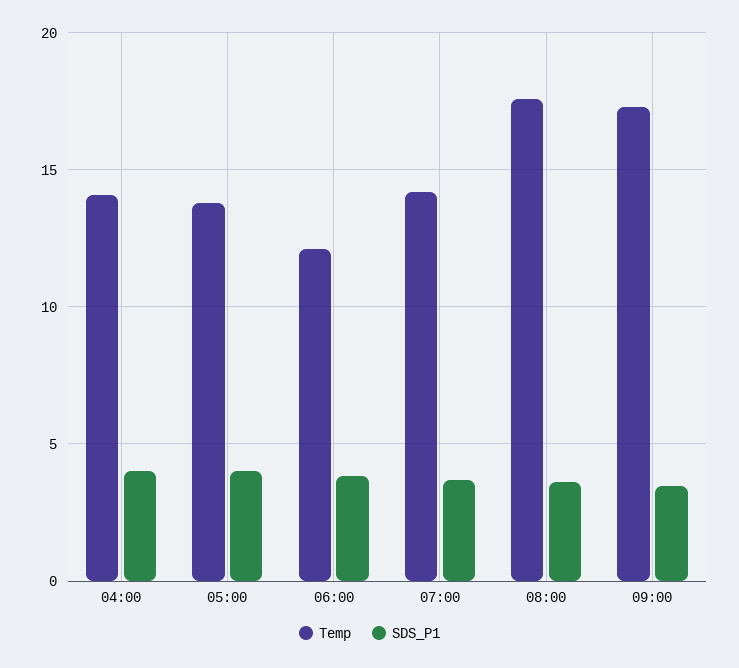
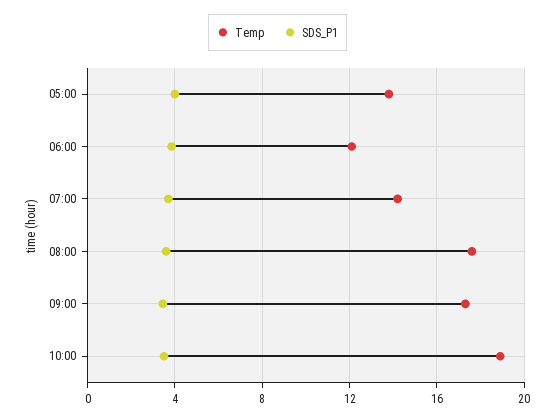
Temp, 04:00: 14 -> none
SDS_P1, 04:00: 4 -> none
Temp, 10:00: none -> 19
SDS_P1, 10:00: none -> 3.5

